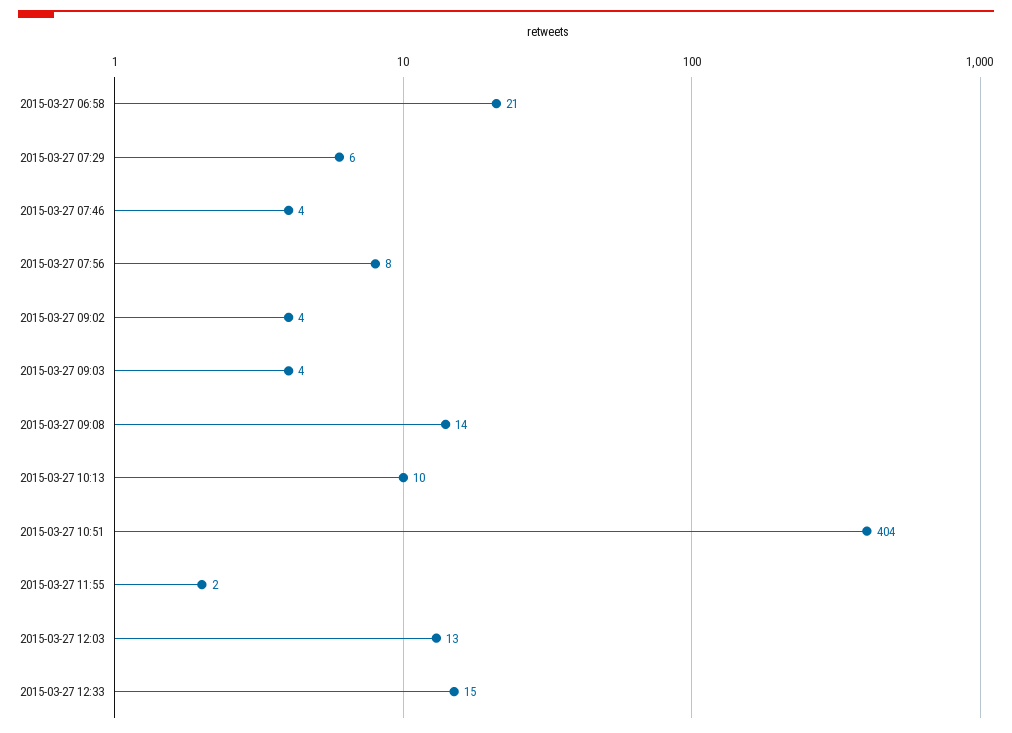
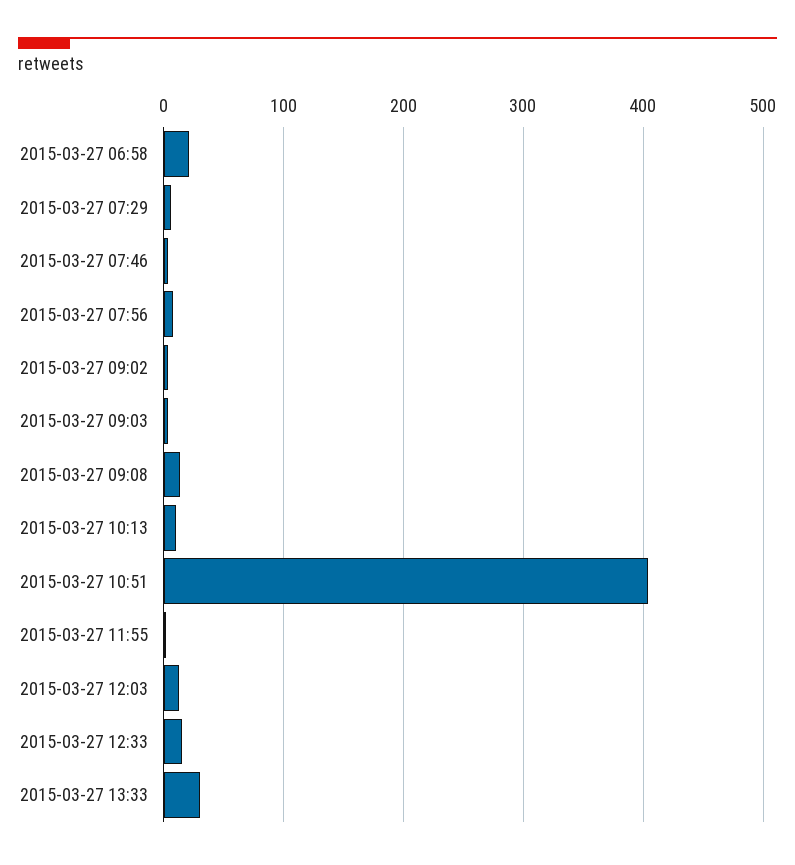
2015-03-27 13:33: none -> 30

